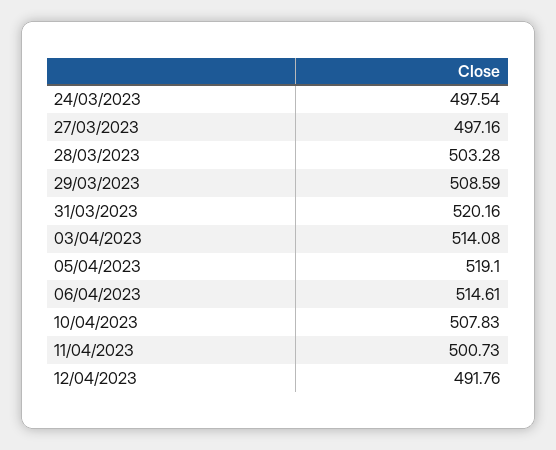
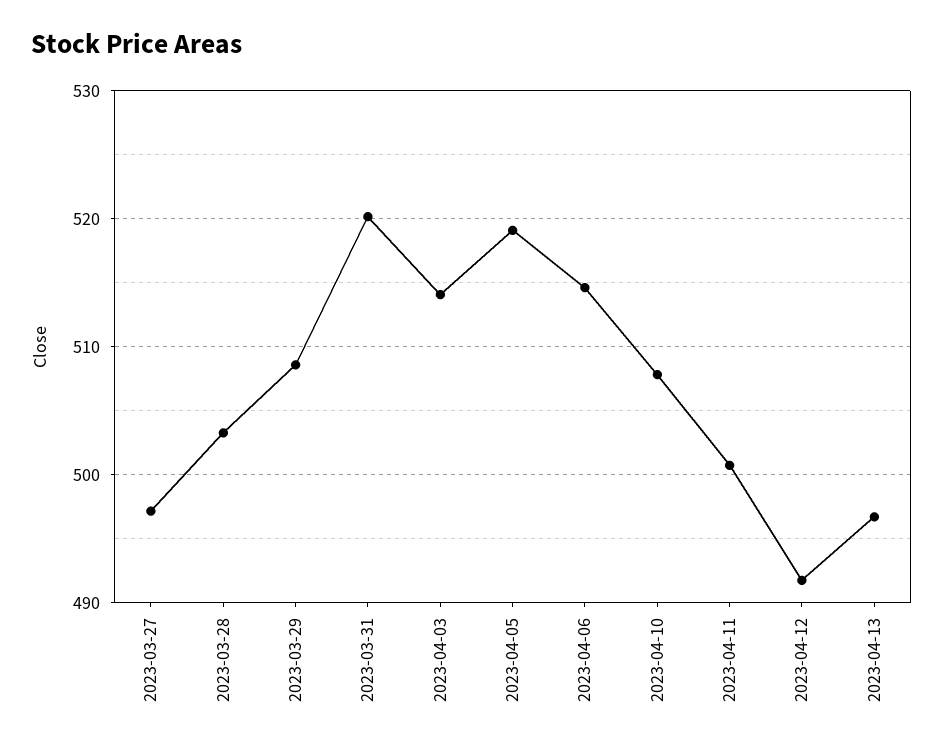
24/03/2023: 497.54 -> none
2023-04-13: none -> 497

